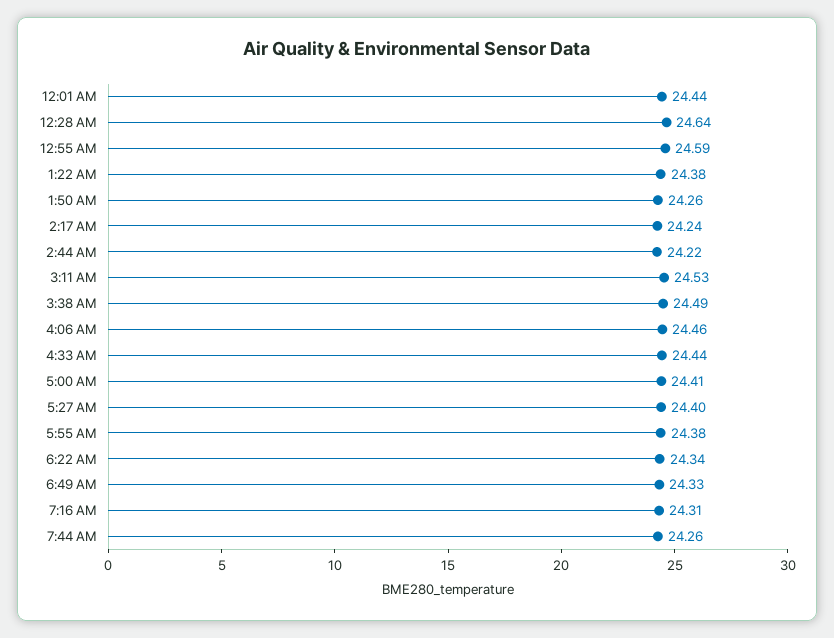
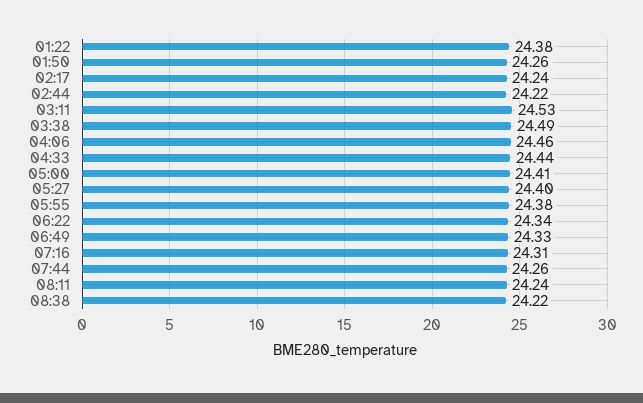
12:01 AM: 24.44 -> none
12:28 AM: 24.64 -> none
12:55 AM: 24.59 -> none
08:11: none -> 24.24
08:38: none -> 24.22

